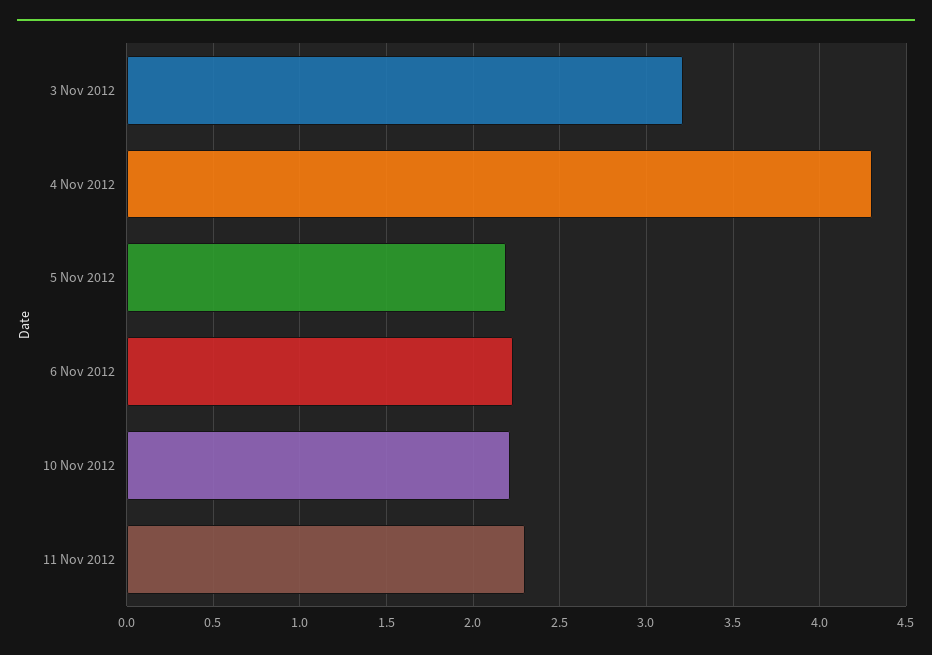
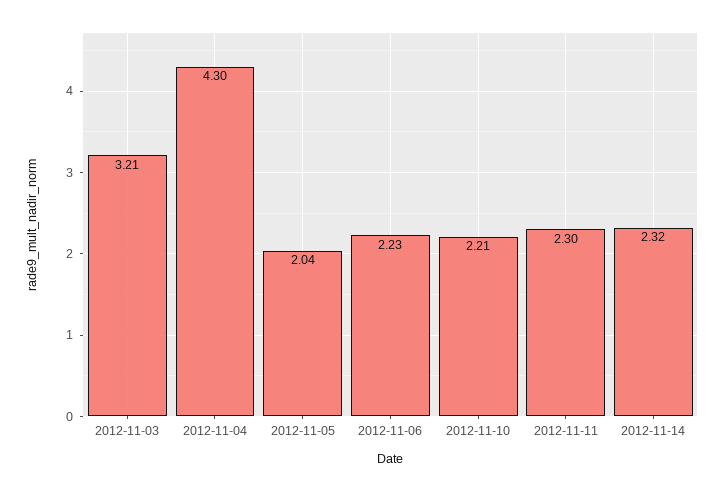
5 Nov 2012: 2.2 -> 2.04
2012-11-14: none -> 2.32

